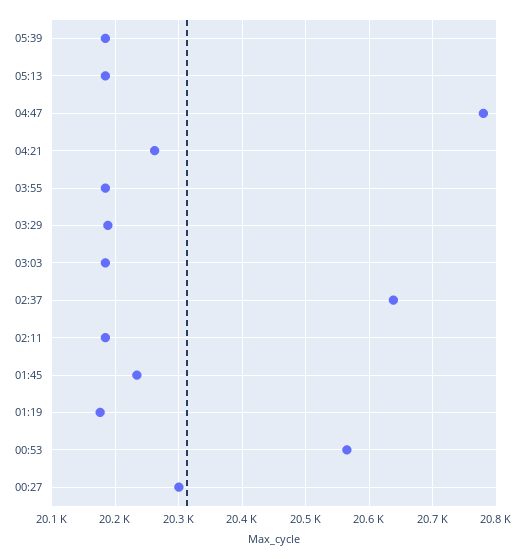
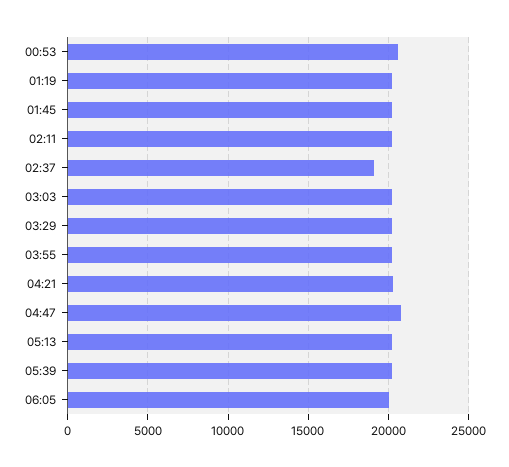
02:37: 20640 -> 19000
00:27: 20300 -> none
06:05: none -> 20000

